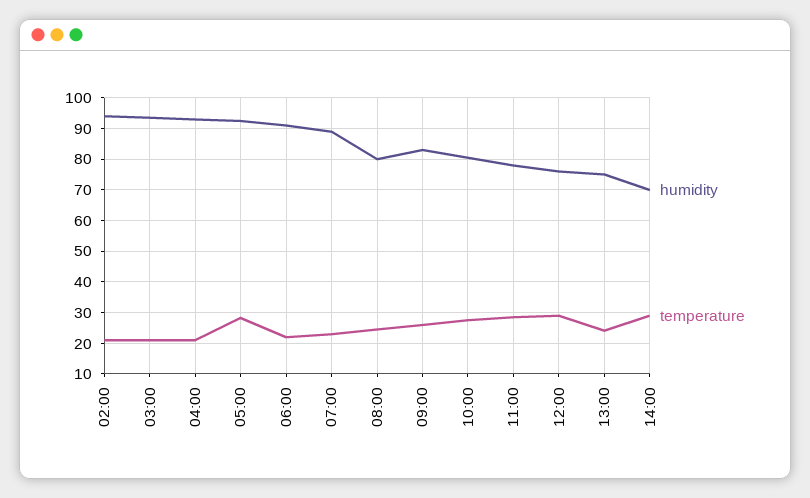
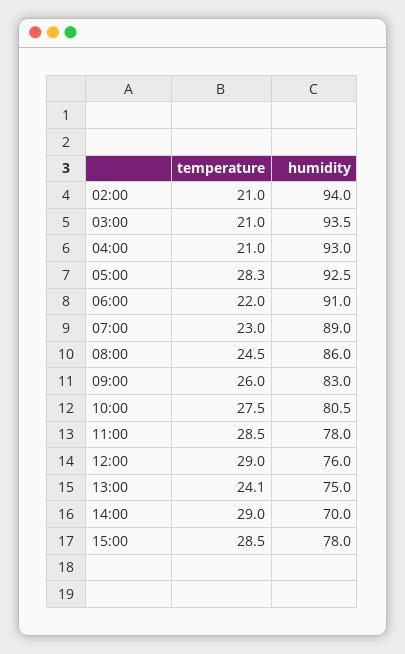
humidity, 08:00: 80 -> 86
temperature, 15:00: none -> 28.5
humidity, 15:00: none -> 78

